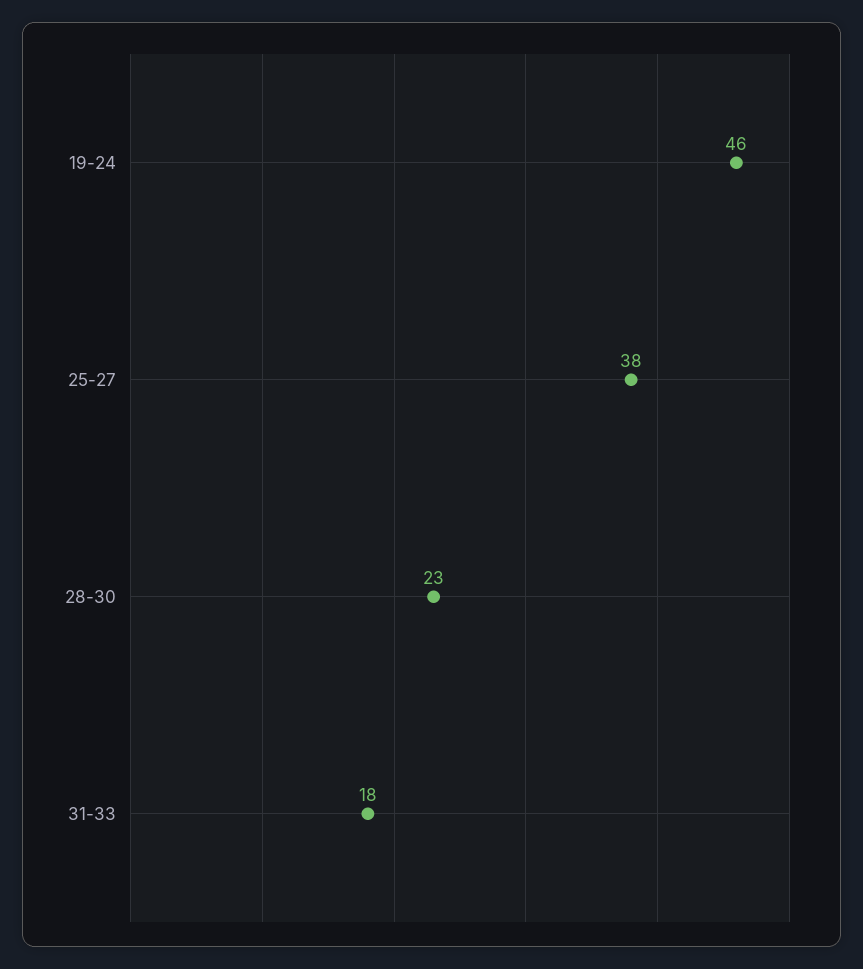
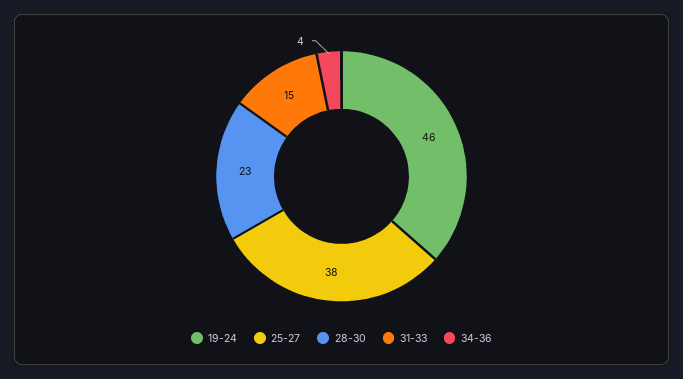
31-33: 18 -> 15
34-36: none -> 4

